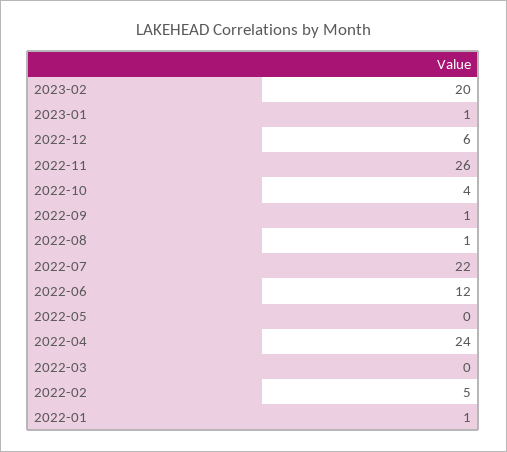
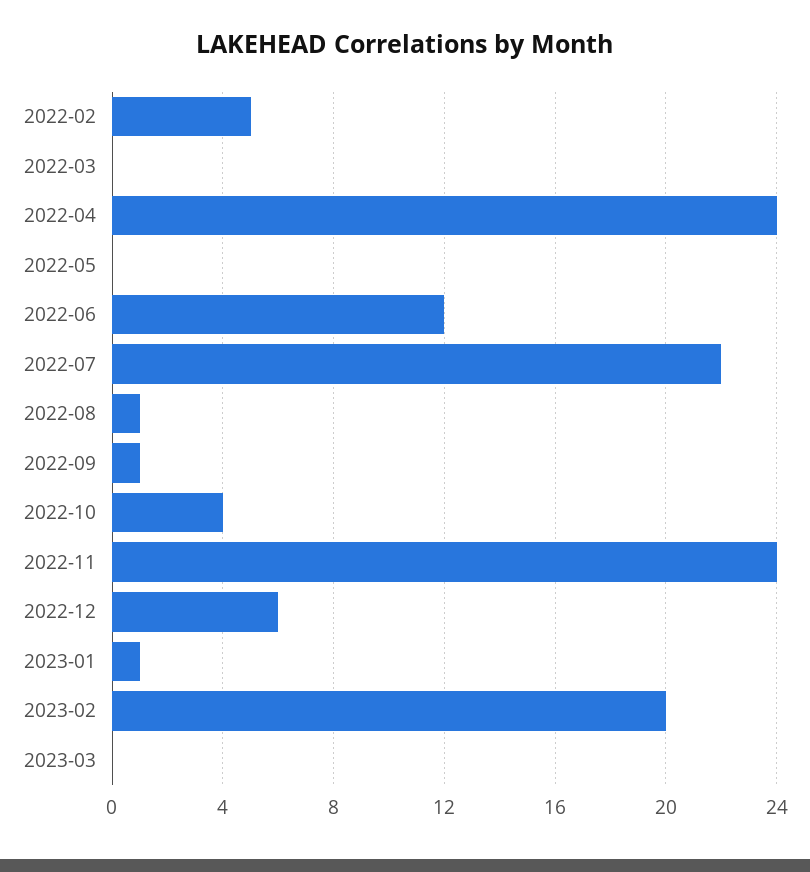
2022-11: 26 -> 24
2022-01: 1 -> none
2023-03: none -> 0

